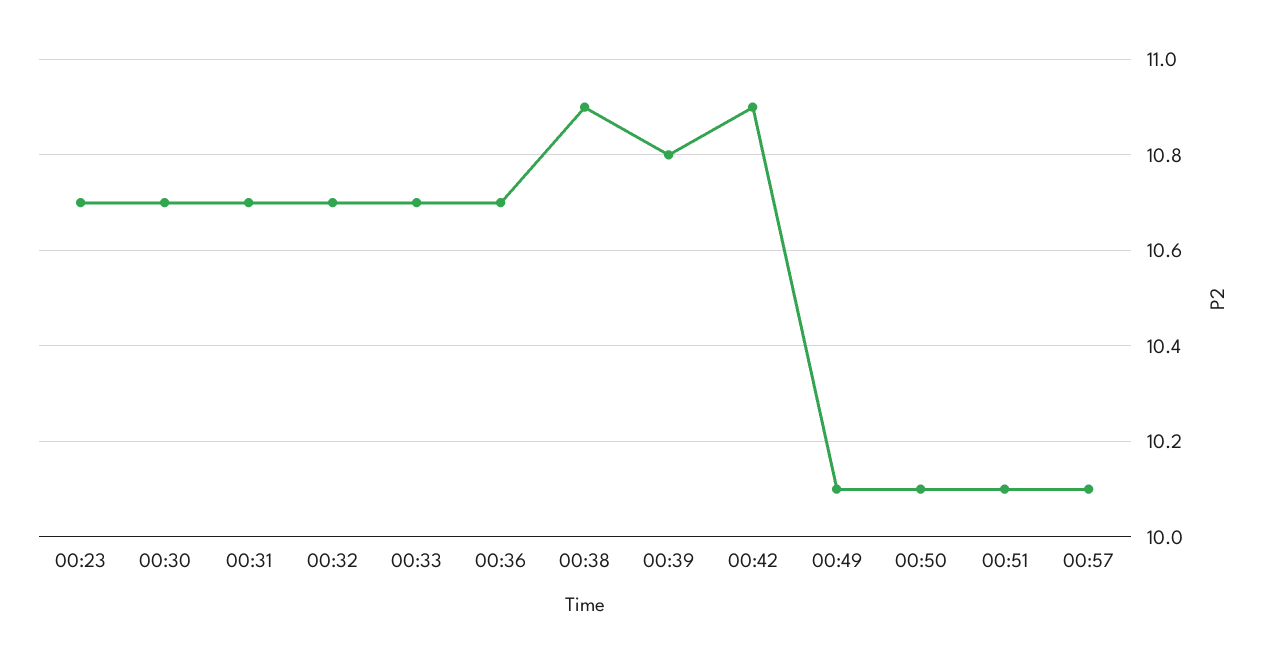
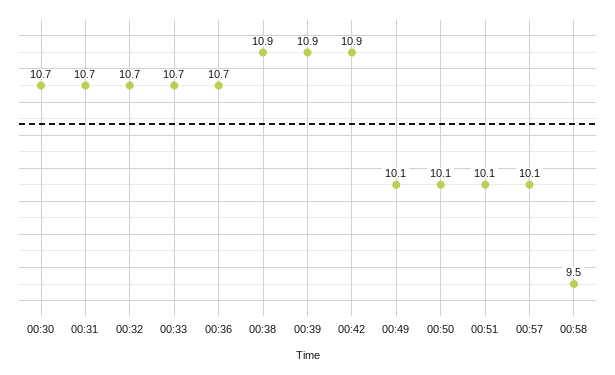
00:23: 10.7 -> none
00:39: 10.8 -> 10.9
00:58: none -> 9.5

